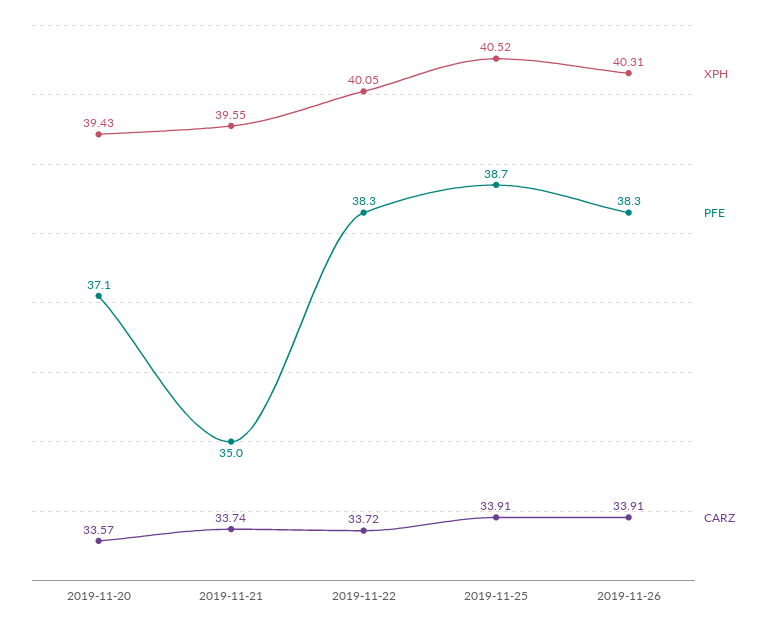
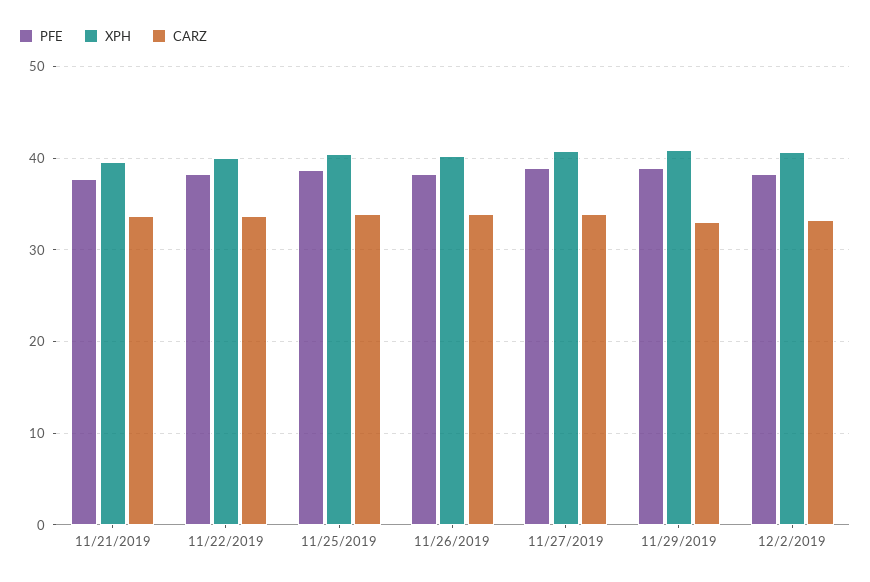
XPH, 2019-11-20: 39.43 -> none
PFE, 2019-11-20: 37.1 -> none
CARZ, 2019-11-20: 33.57 -> none
PFE, 2019-11-21: 35 -> 38
PFE, 11/27/2019: none -> 39
XPH, 11/27/2019: none -> 41
CARZ, 11/27/2019: none -> 34
PFE, 11/29/2019: none -> 39
XPH, 11/29/2019: none -> 41
CARZ, 11/29/2019: none -> 33
PFE, 12/2/2019: none -> 38
XPH, 12/2/2019: none -> 41
CARZ, 12/2/2019: none -> 33

